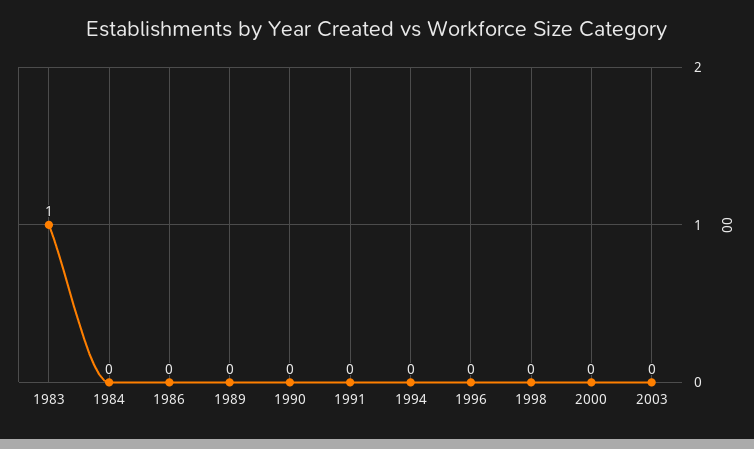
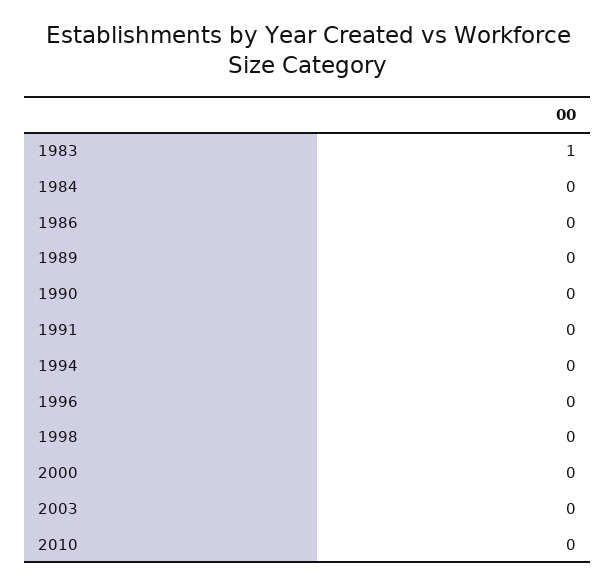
2010: none -> 0

